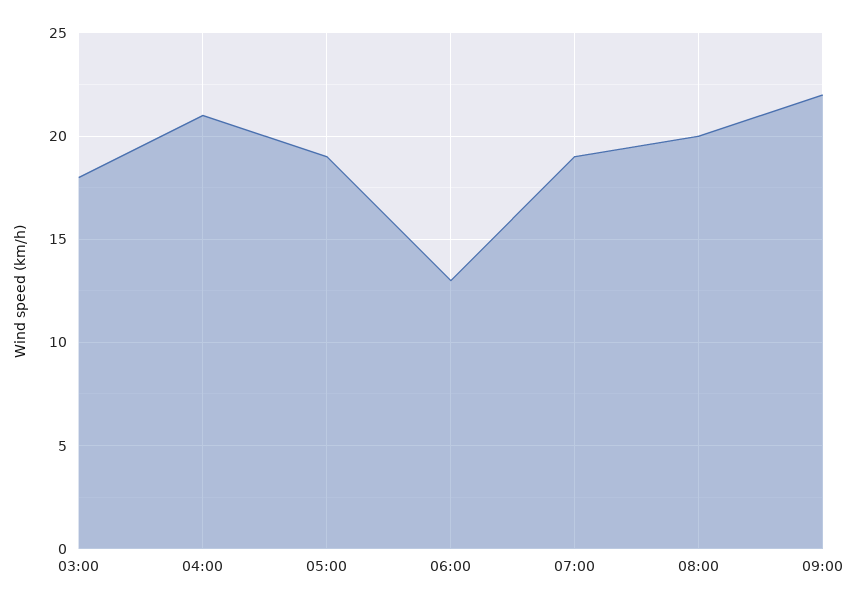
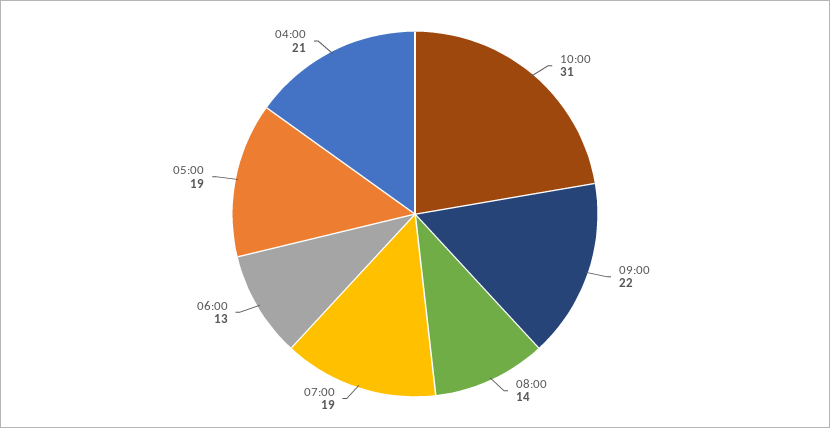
03:00: 18 -> none
08:00: 20 -> 14
10:00: none -> 31

